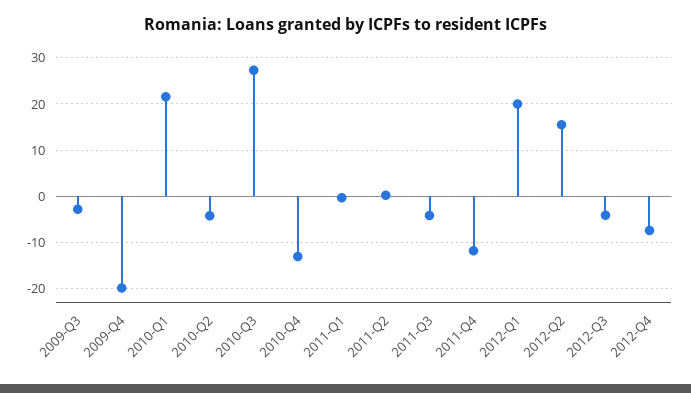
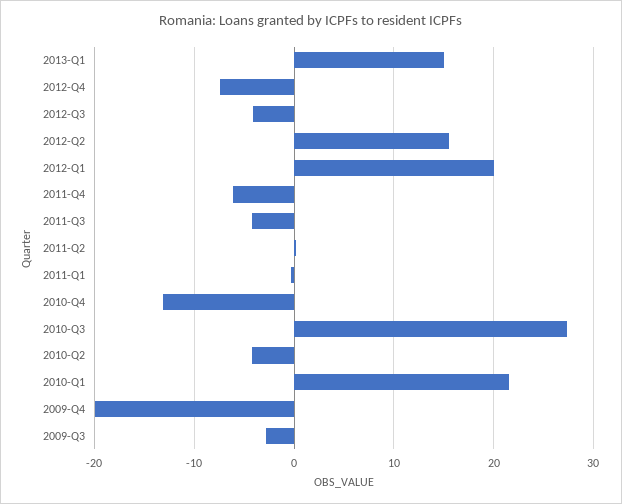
2011-Q4: -12 -> -6
2013-Q1: none -> 15

